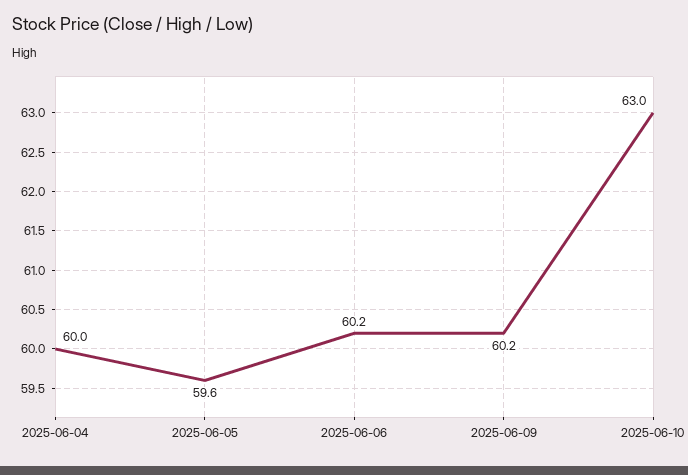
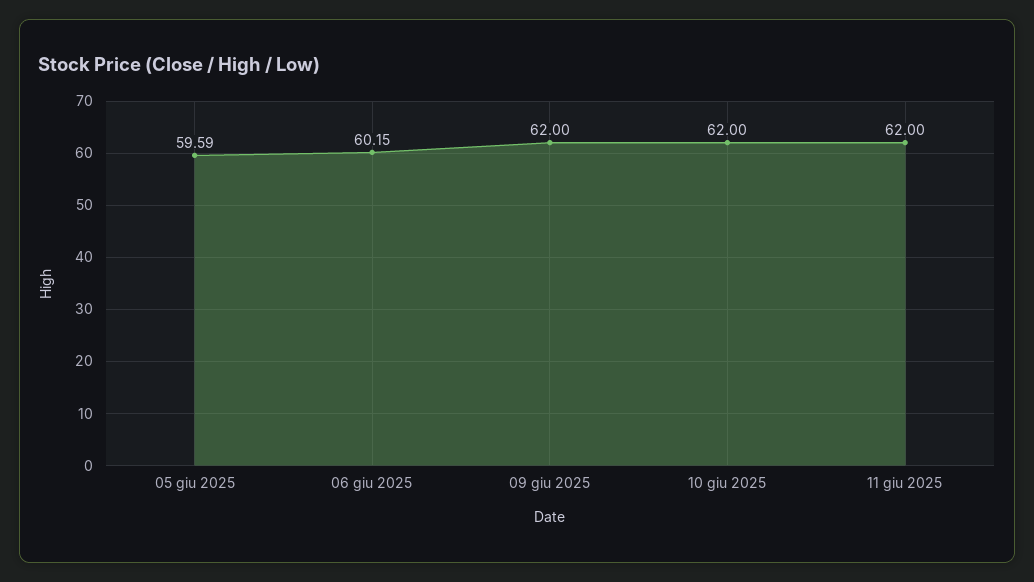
2025-06-04: 60 -> none
2025-06-09: 60.2 -> 62
2025-06-10: 63 -> 62
11 giu 2025: none -> 62

